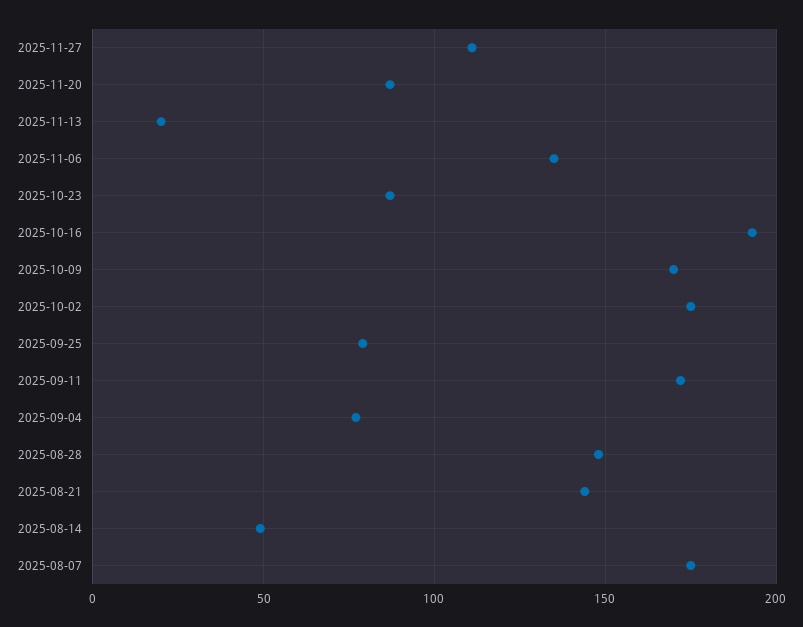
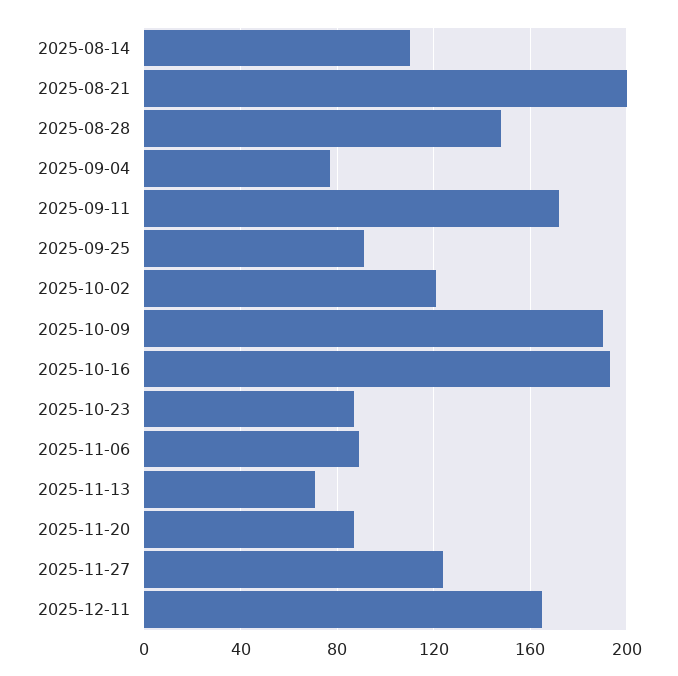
2025-11-27: 110 -> 125
2025-11-13: 20 -> 70
2025-11-06: 135 -> 90
2025-10-09: 170 -> 190
2025-10-02: 175 -> 120
2025-09-25: 80 -> 90
2025-08-21: 145 -> 200
2025-08-14: 50 -> 110
2025-08-07: 175 -> none
2025-12-11: none -> 165

